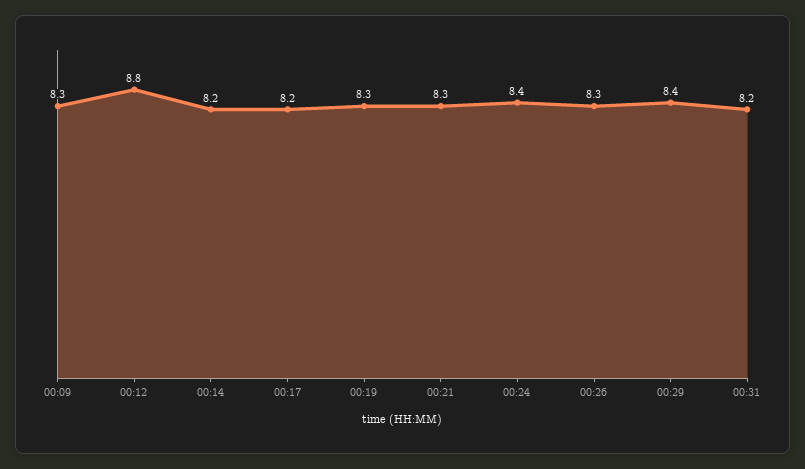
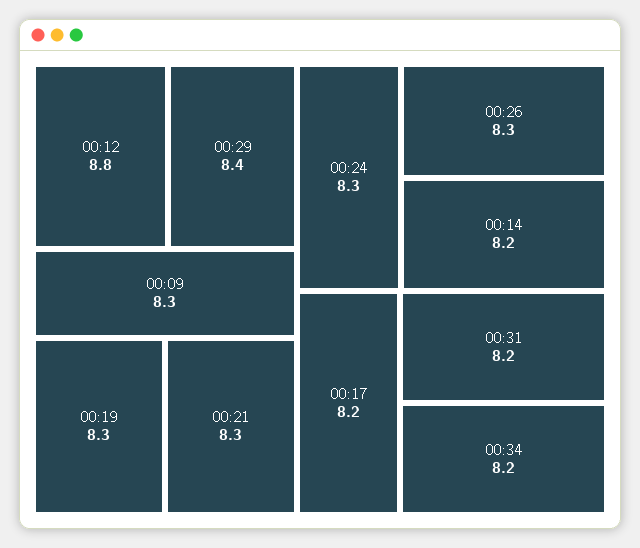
00:24: 8.4 -> 8.3
00:34: none -> 8.2

